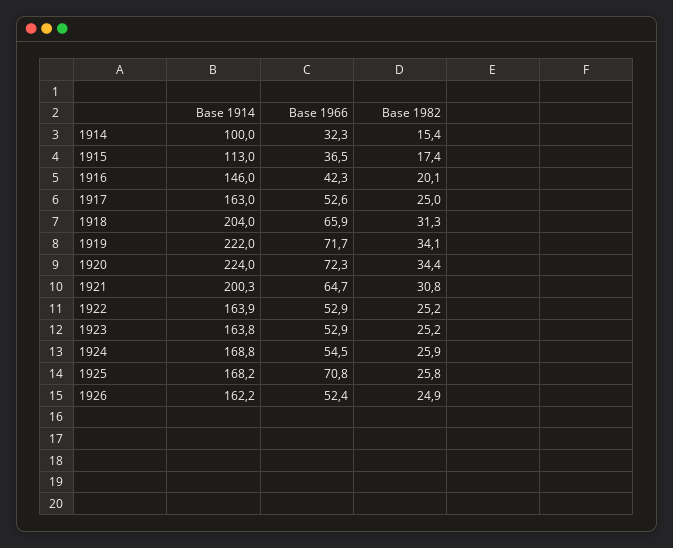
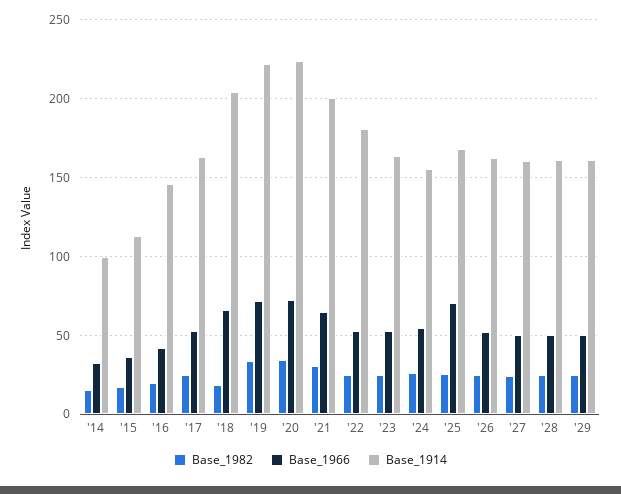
Base 1982, 1918: 31.3 -> 20
Base 1914, 1922: 163.9 -> 180
Base 1914, 1924: 168.8 -> 155
Base 1982, '27: none -> 25
Base 1966, '27: none -> 50
Base 1914, '27: none -> 160
Base 1982, '28: none -> 25
Base 1966, '28: none -> 50
Base 1914, '28: none -> 160
Base 1982, '29: none -> 25
Base 1966, '29: none -> 50
Base 1914, '29: none -> 160

